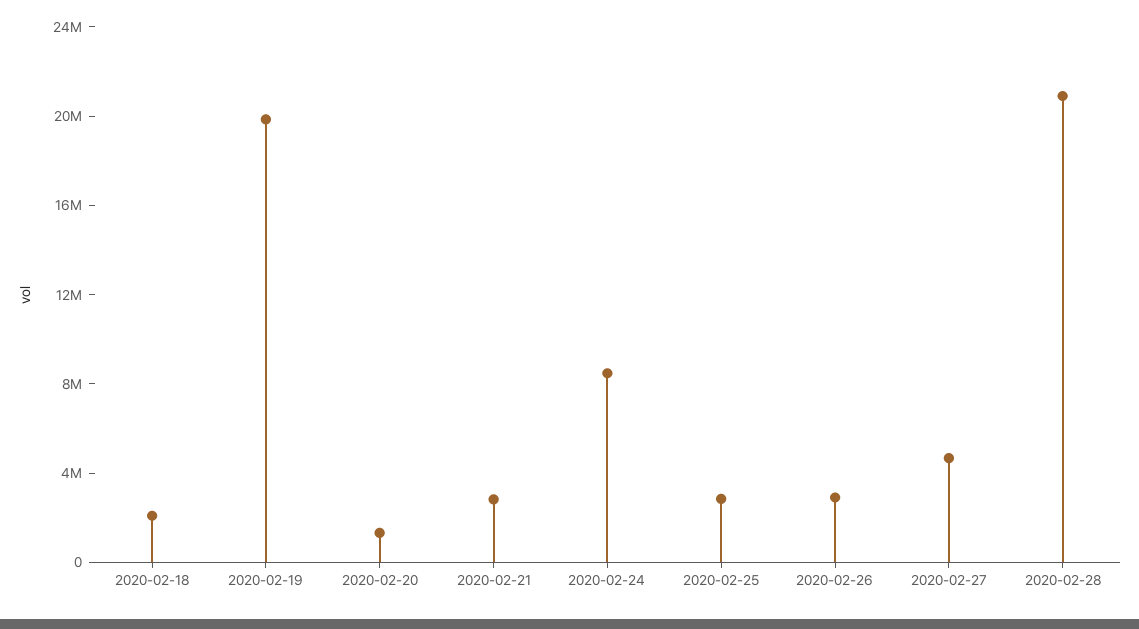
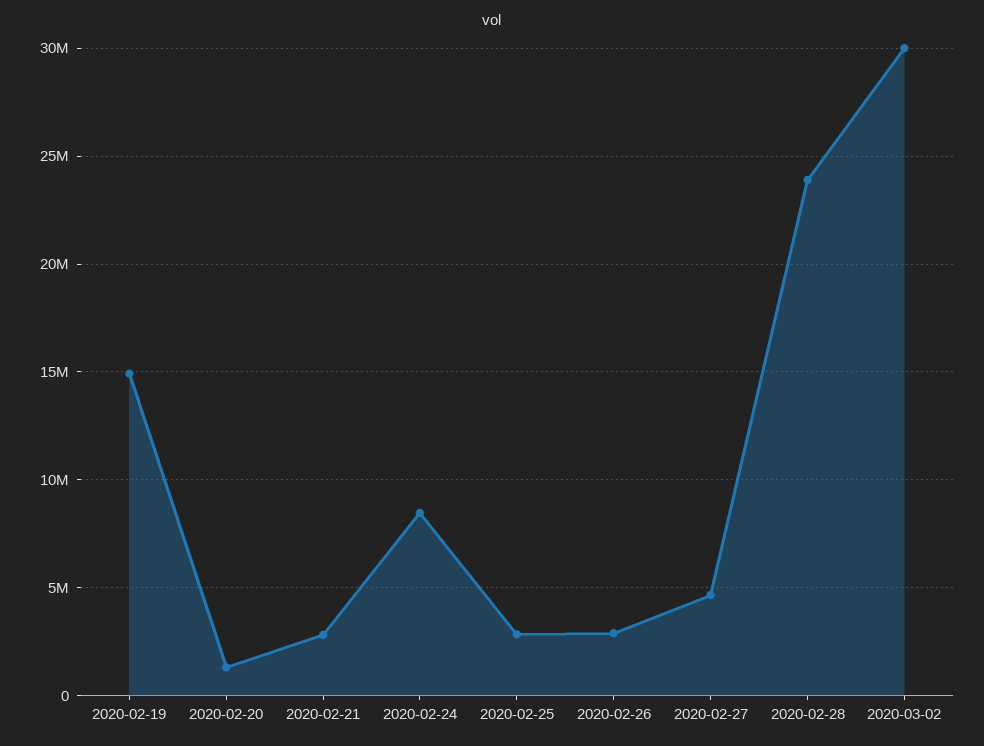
2020-02-18: 2000000 -> none
2020-02-19: 20000000 -> 15000000
2020-02-28: 21000000 -> 24000000
2020-03-02: none -> 30000000

